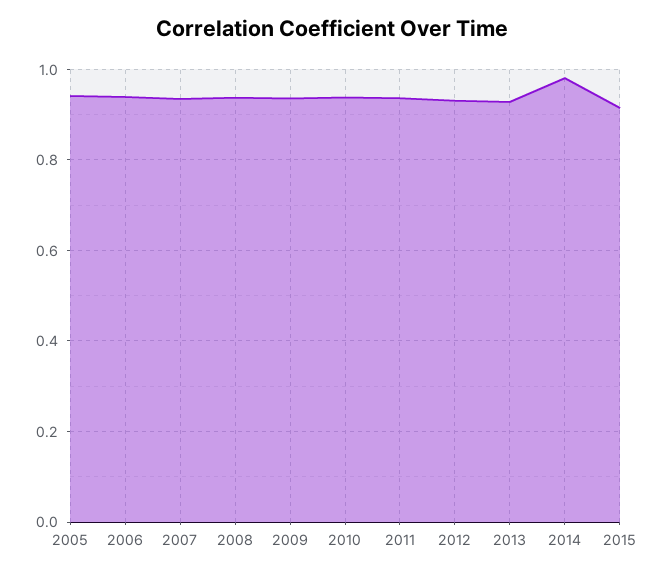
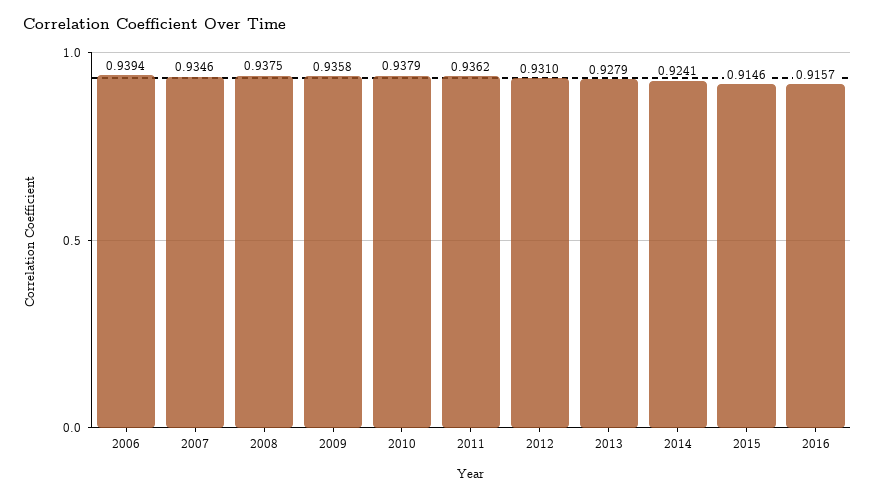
2005: 0.94 -> none
2014: 0.98 -> 0.9241
2016: none -> 0.9157

